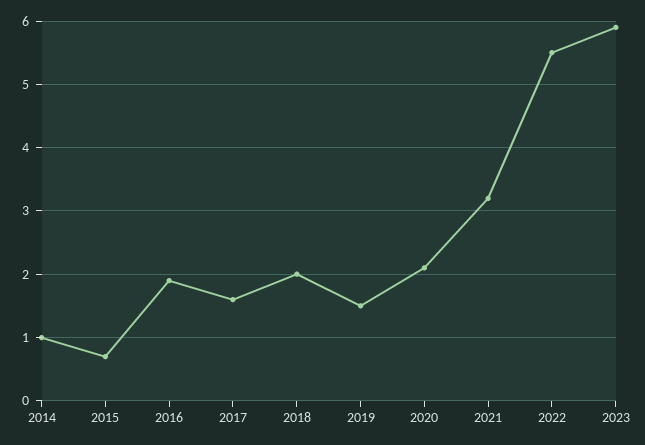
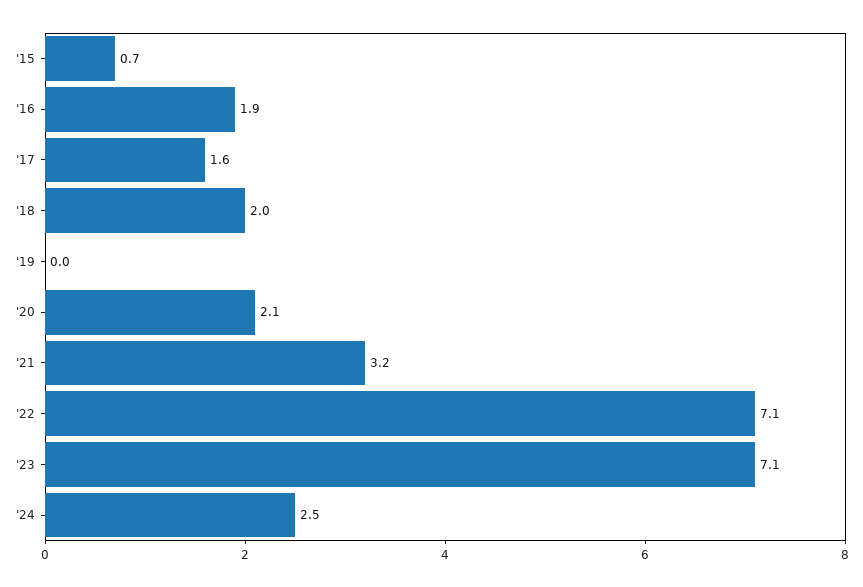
2014: 1 -> none
2019: 1.5 -> 0
2022: 5.5 -> 7.1
2023: 5.9 -> 7.1
'24: none -> 2.5

